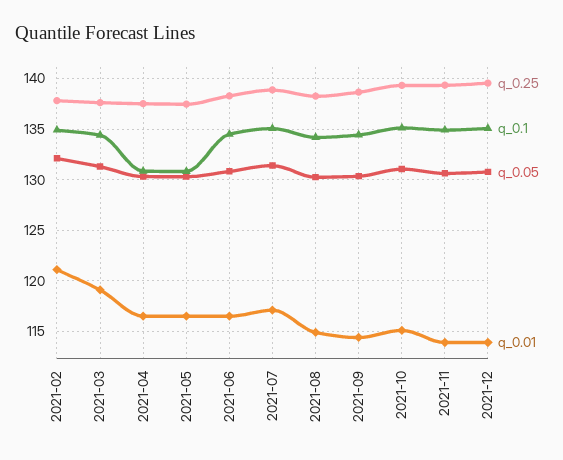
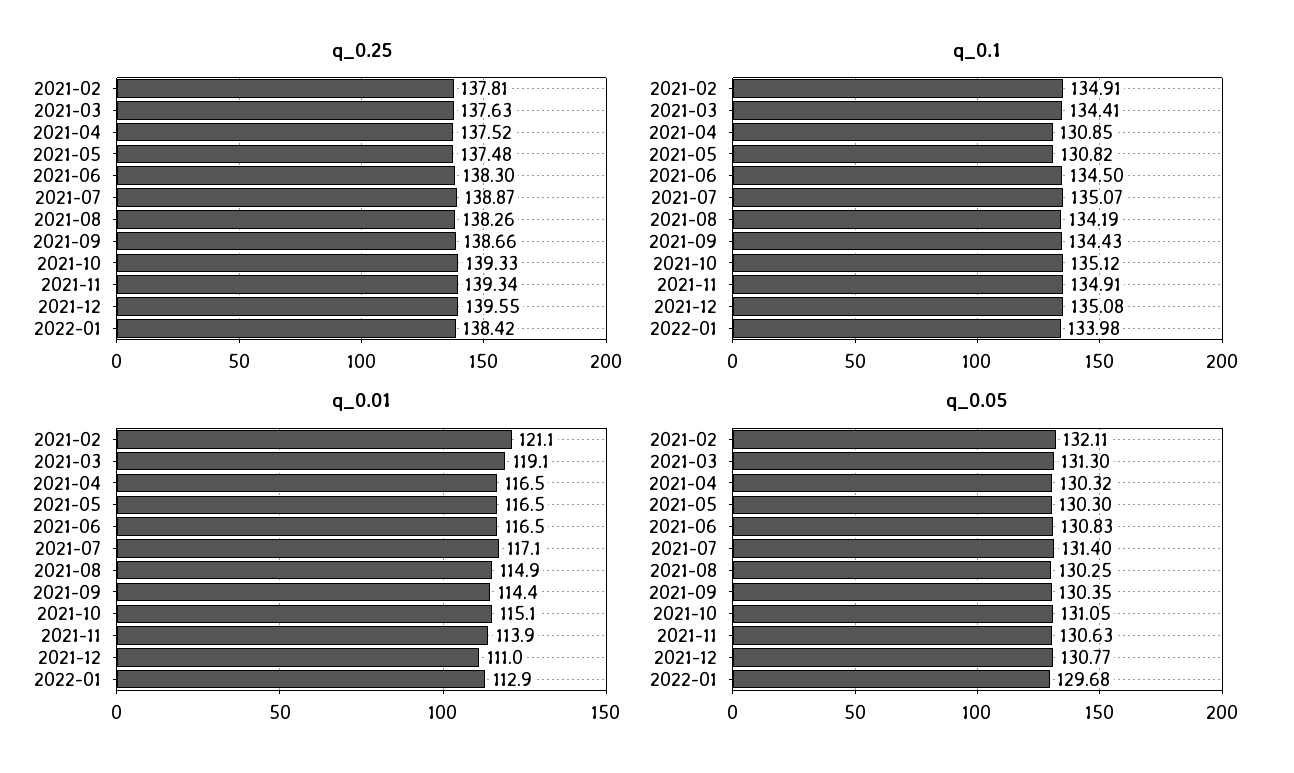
q_0.01, 2021-12: 114 -> 111
q_0.25, 2022-01: none -> 138.42
q_0.1, 2022-01: none -> 133.98
q_0.01, 2022-01: none -> 112.9
q_0.05, 2022-01: none -> 129.68

